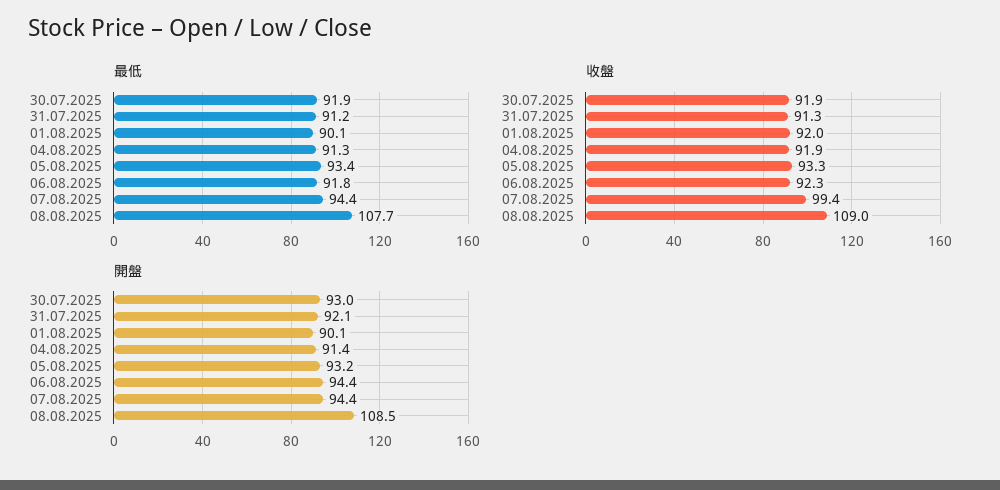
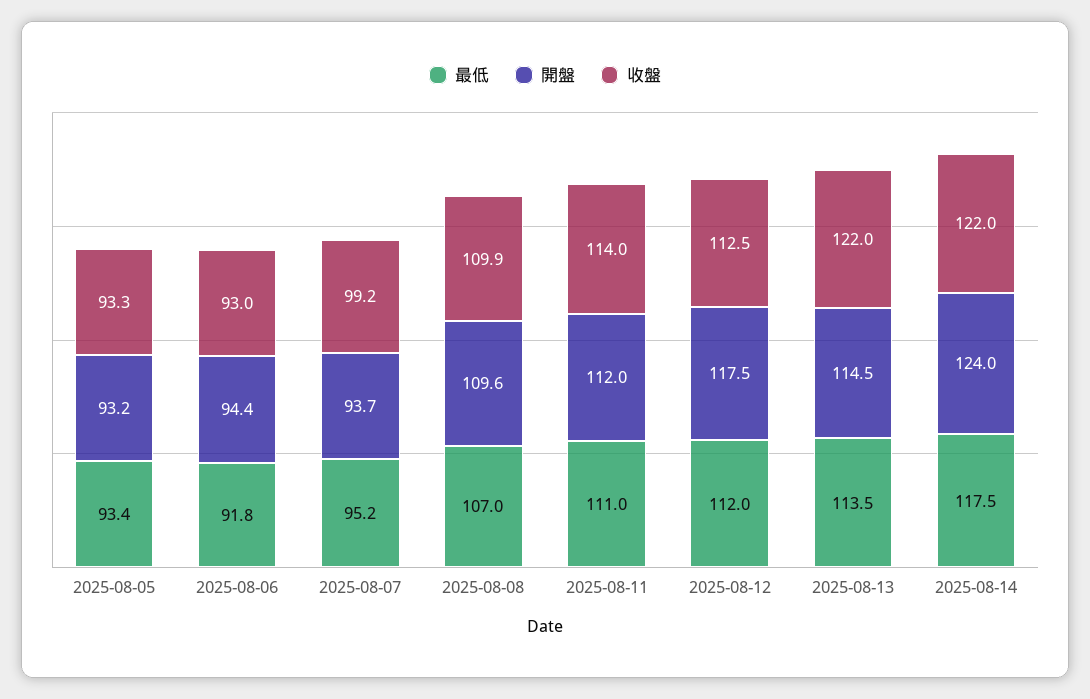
最低, 30.07.2025: 91.9 -> none
最低, 31.07.2025: 91.2 -> none
最低, 01.08.2025: 90.1 -> none
最低, 04.08.2025: 91.3 -> none
最低, 07.08.2025: 94.4 -> 95.2
最低, 08.08.2025: 107.7 -> 107
收盤, 30.07.2025: 91.9 -> none
收盤, 31.07.2025: 91.3 -> none
收盤, 01.08.2025: 92 -> none
收盤, 04.08.2025: 91.9 -> none
收盤, 06.08.2025: 92.3 -> 93
收盤, 07.08.2025: 99.4 -> 99.2
收盤, 08.08.2025: 109 -> 109.9
開盤, 30.07.2025: 93 -> none
開盤, 31.07.2025: 92.1 -> none
開盤, 01.08.2025: 90.1 -> none
開盤, 04.08.2025: 91.4 -> none
開盤, 07.08.2025: 94.4 -> 93.7
開盤, 08.08.2025: 108.5 -> 109.6
最低, 2025-08-11: none -> 111
開盤, 2025-08-11: none -> 112
收盤, 2025-08-11: none -> 114
最低, 2025-08-12: none -> 112
開盤, 2025-08-12: none -> 117.5
收盤, 2025-08-12: none -> 112.5
最低, 2025-08-13: none -> 113.5
開盤, 2025-08-13: none -> 114.5
收盤, 2025-08-13: none -> 122
最低, 2025-08-14: none -> 117.5
開盤, 2025-08-14: none -> 124
收盤, 2025-08-14: none -> 122

